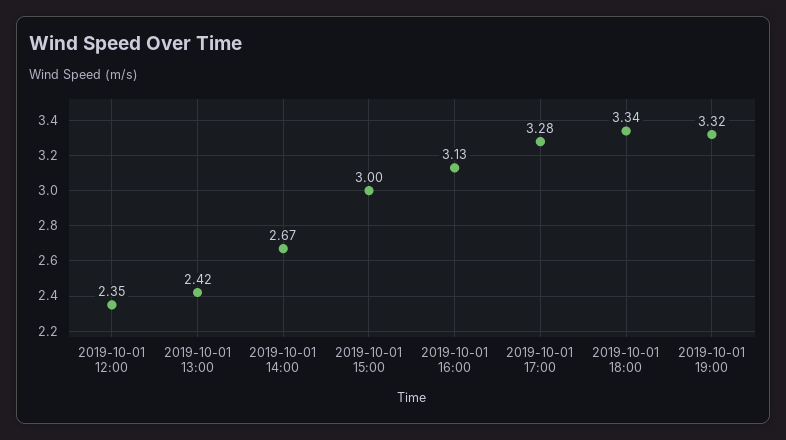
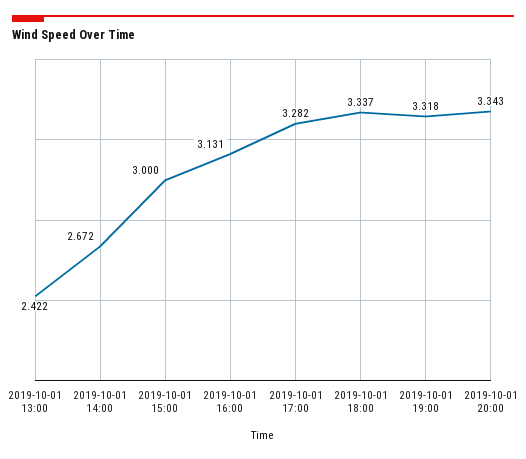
2019-10-01 12:00: 2.35 -> none
2019-10-01 20:00: none -> 3.343

